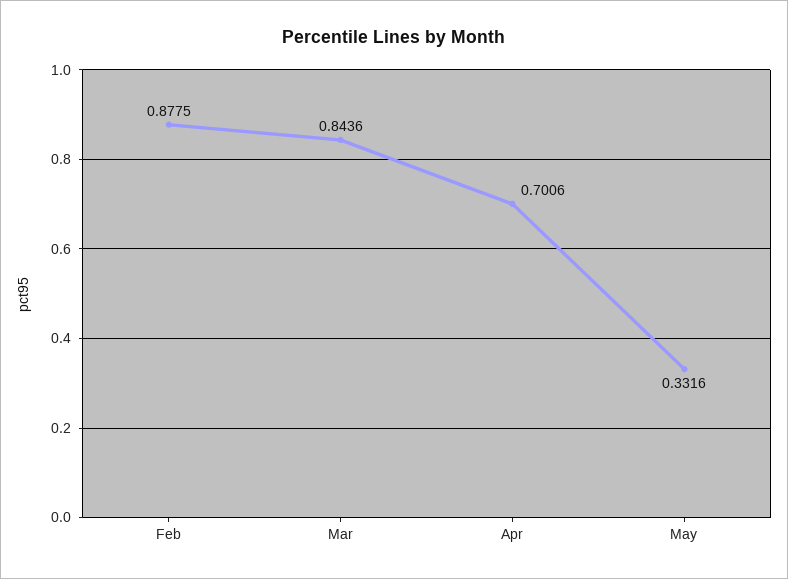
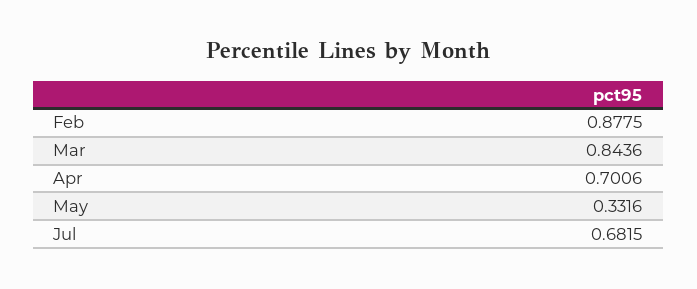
Jul: none -> 0.6815

